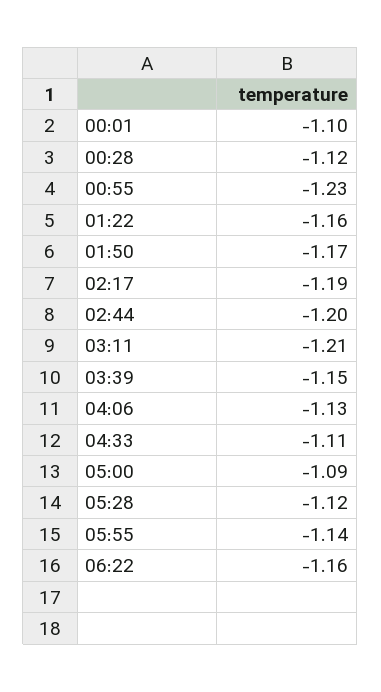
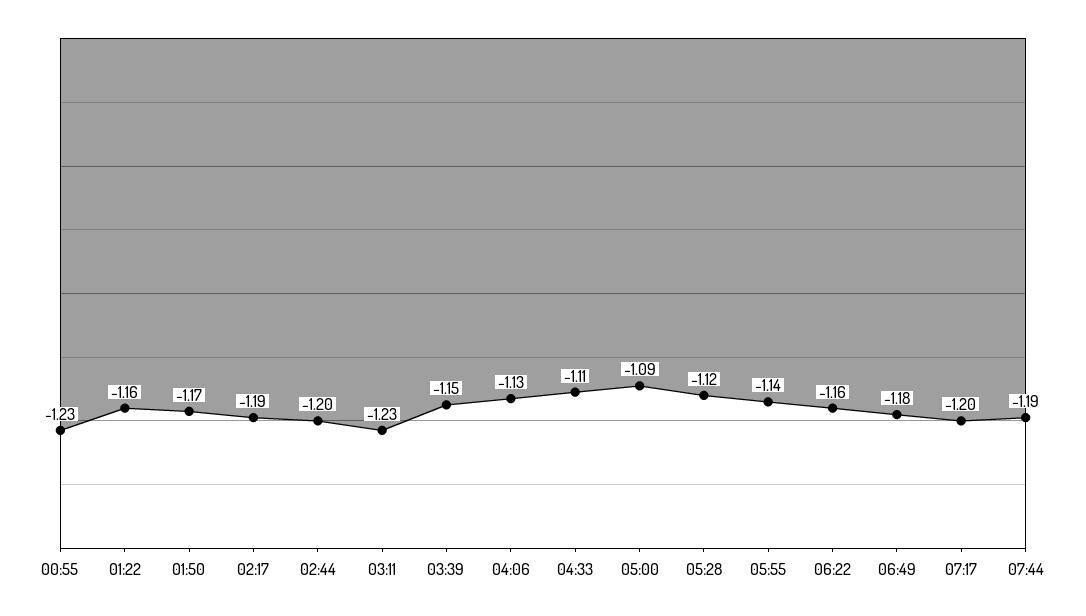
00:01: -1.1 -> none
00:28: -1.12 -> none
03:11: -1.21 -> -1.23
06:49: none -> -1.18
07:17: none -> -1.2
07:44: none -> -1.19

